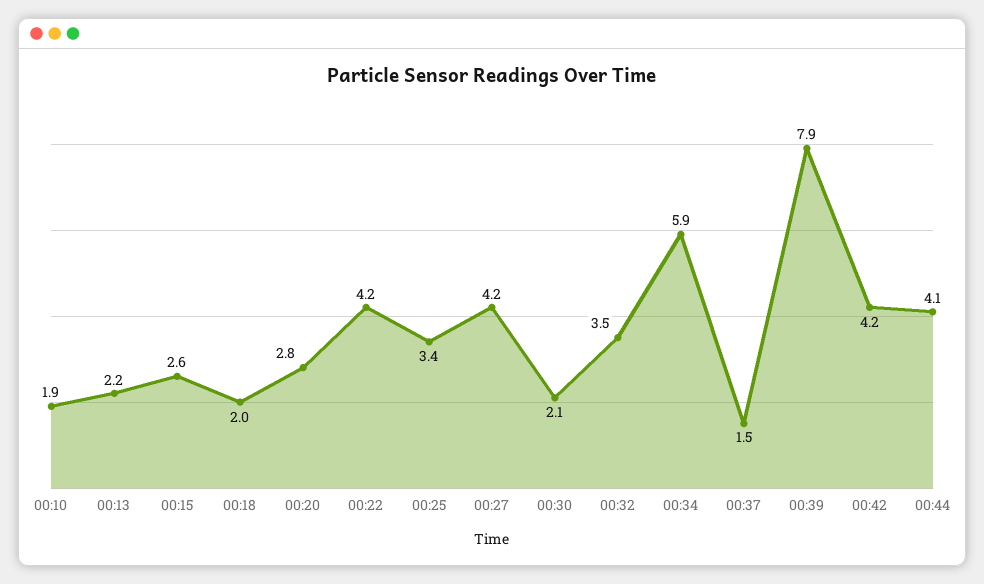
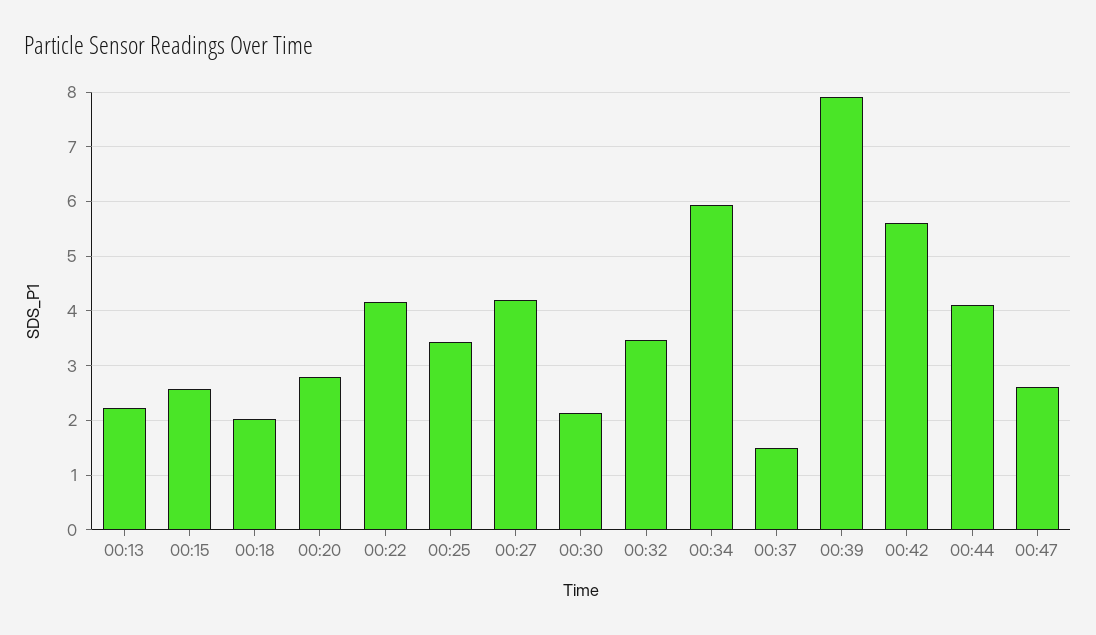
00:10: 1.9 -> none
00:42: 4.2 -> 5.6
00:47: none -> 2.6

